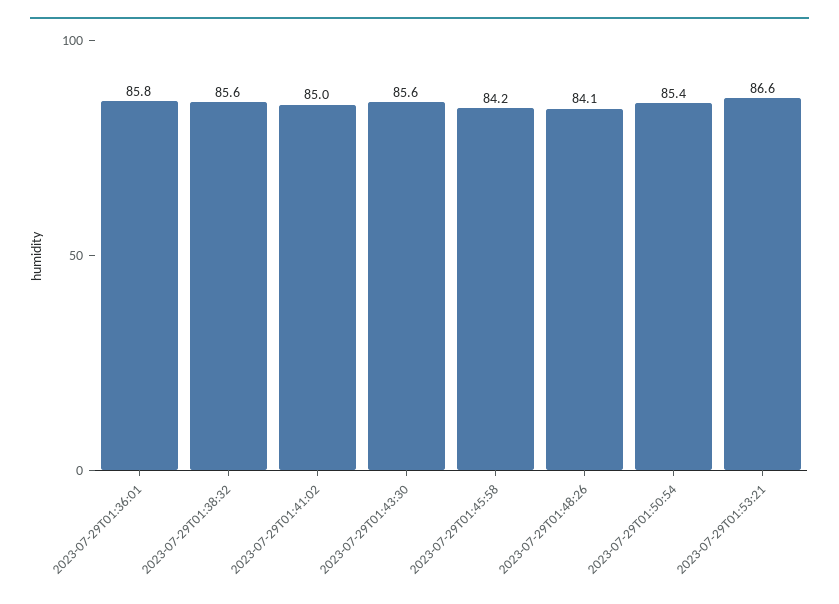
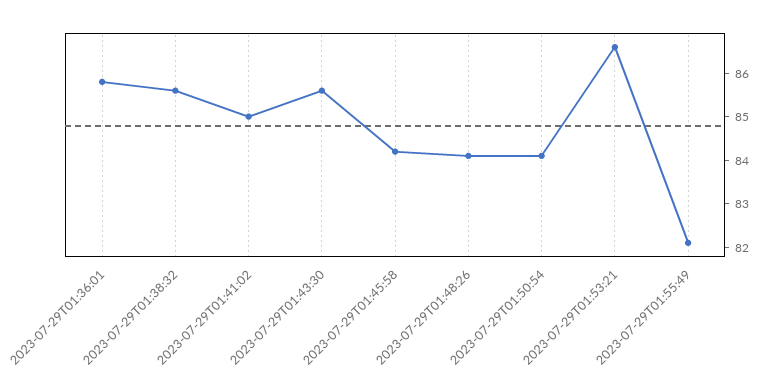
2023-07-29T01:50:54: 85.4 -> 84
2023-07-29T01:55:49: none -> 82

